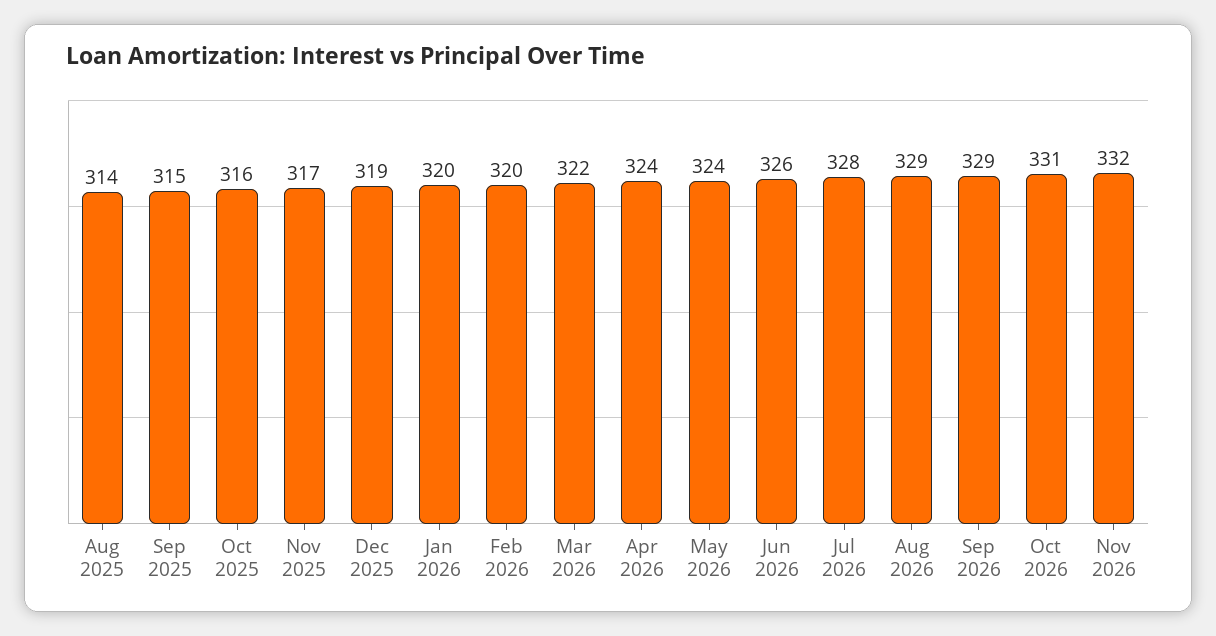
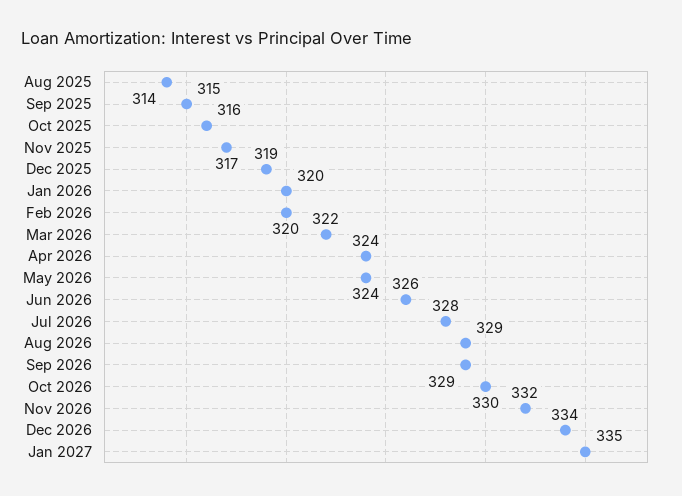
Oct 2026: 331 -> 330
Dec 2026: none -> 334
Jan 2027: none -> 335

